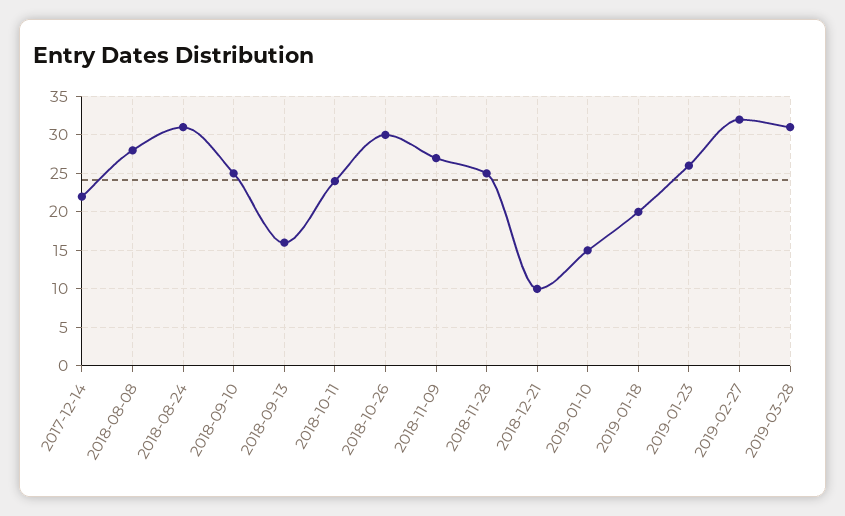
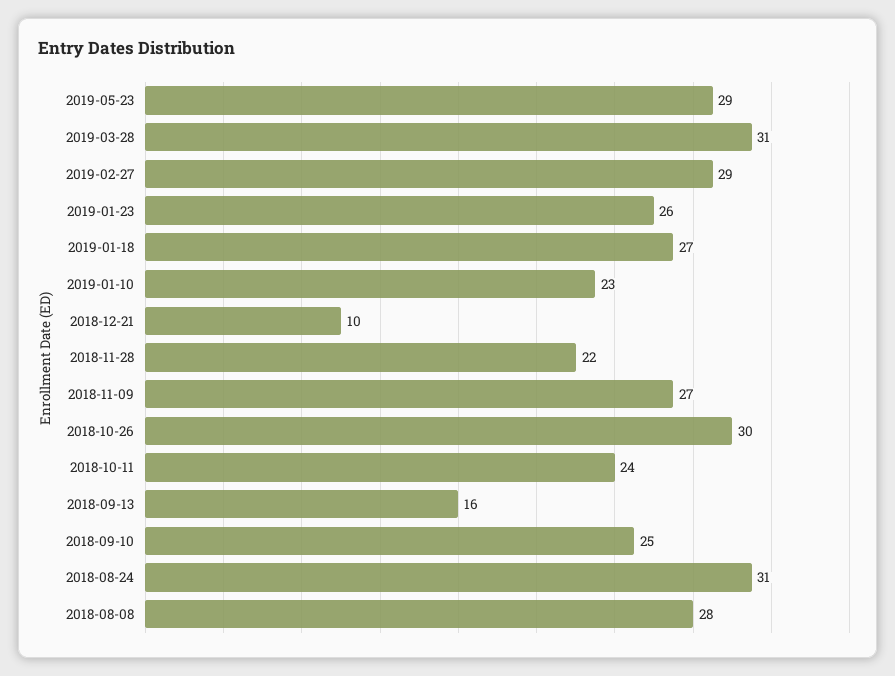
2017-12-14: 22 -> none
2018-11-28: 25 -> 22
2019-01-10: 15 -> 23
2019-01-18: 20 -> 27
2019-02-27: 32 -> 29
2019-05-23: none -> 29

